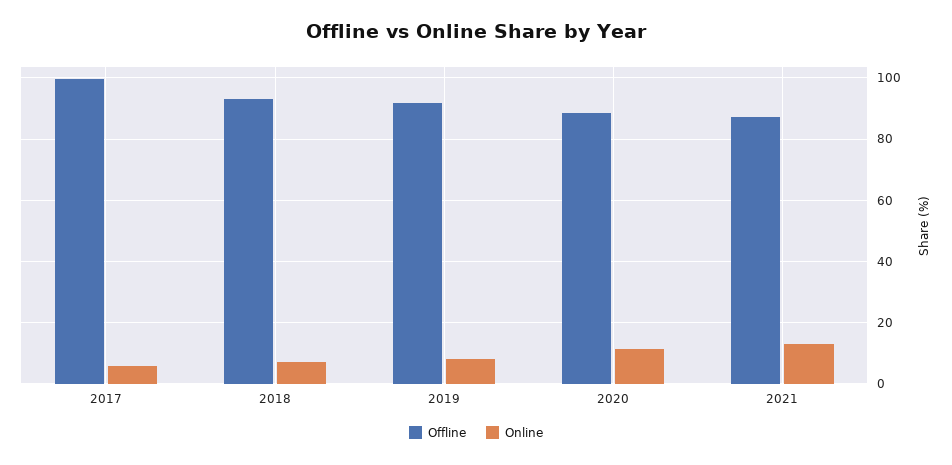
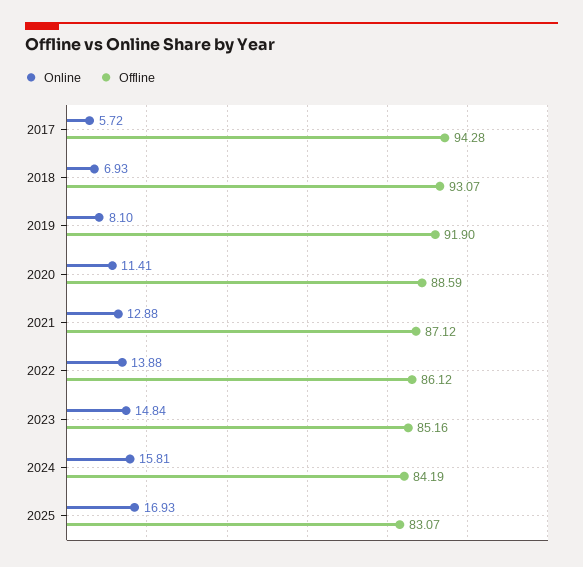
Offline, 2017: 100 -> 94.28
Online, 2022: none -> 13.88
Offline, 2022: none -> 86.12
Online, 2023: none -> 14.84
Offline, 2023: none -> 85.16
Online, 2024: none -> 15.81
Offline, 2024: none -> 84.19
Online, 2025: none -> 16.93
Offline, 2025: none -> 83.07

